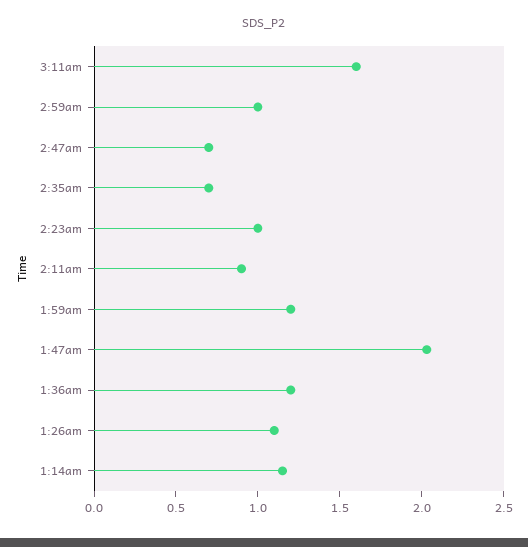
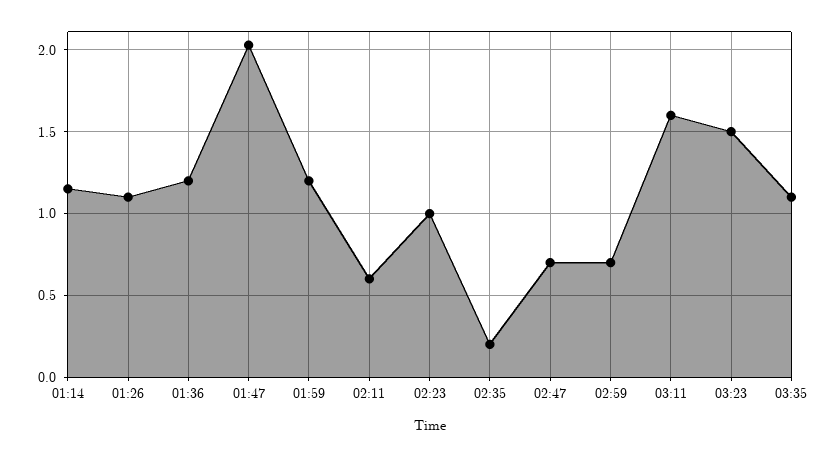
2:59am: 1 -> 0.7
2:35am: 0.7 -> 0.2
2:11am: 0.9 -> 0.6
03:23: none -> 1.5
03:35: none -> 1.1

